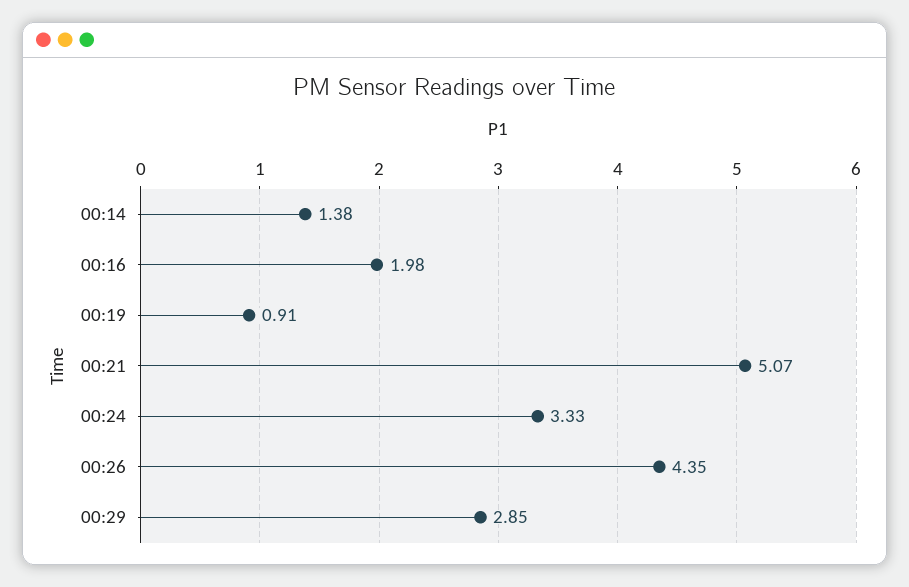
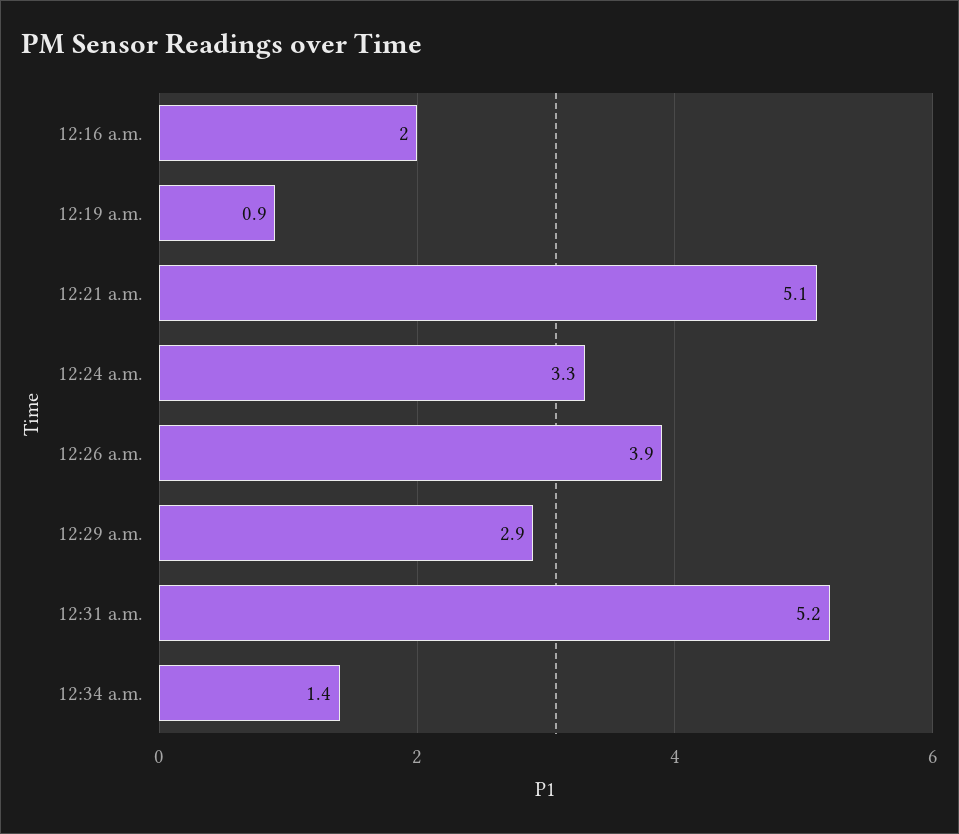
00:14: 1.38 -> none
00:26: 4.35 -> 3.9
12:31 a.m.: none -> 5.2
12:34 a.m.: none -> 1.4

